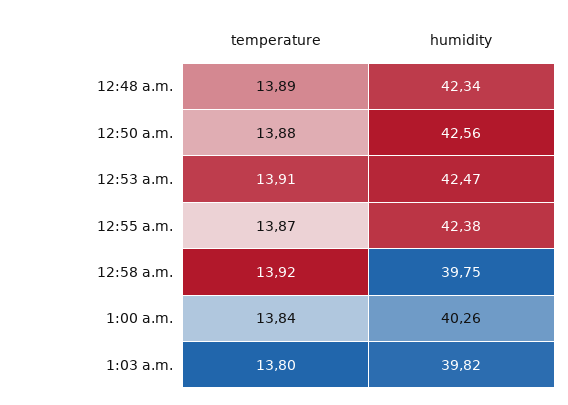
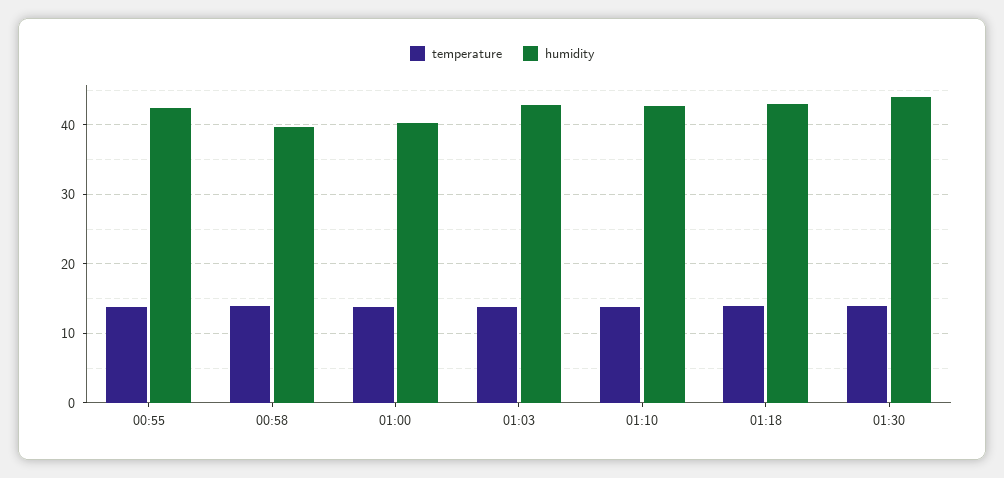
temperature, 12:48 a.m.: 13.89 -> none
humidity, 12:48 a.m.: 42.34 -> none
temperature, 12:50 a.m.: 13.88 -> none
humidity, 12:50 a.m.: 42.56 -> none
temperature, 12:53 a.m.: 13.91 -> none
humidity, 12:53 a.m.: 42.47 -> none
humidity, 1:03 a.m.: 39.82 -> 43
temperature, 01:10: none -> 14
humidity, 01:10: none -> 43
temperature, 01:18: none -> 14
humidity, 01:18: none -> 43
temperature, 01:30: none -> 14
humidity, 01:30: none -> 44

